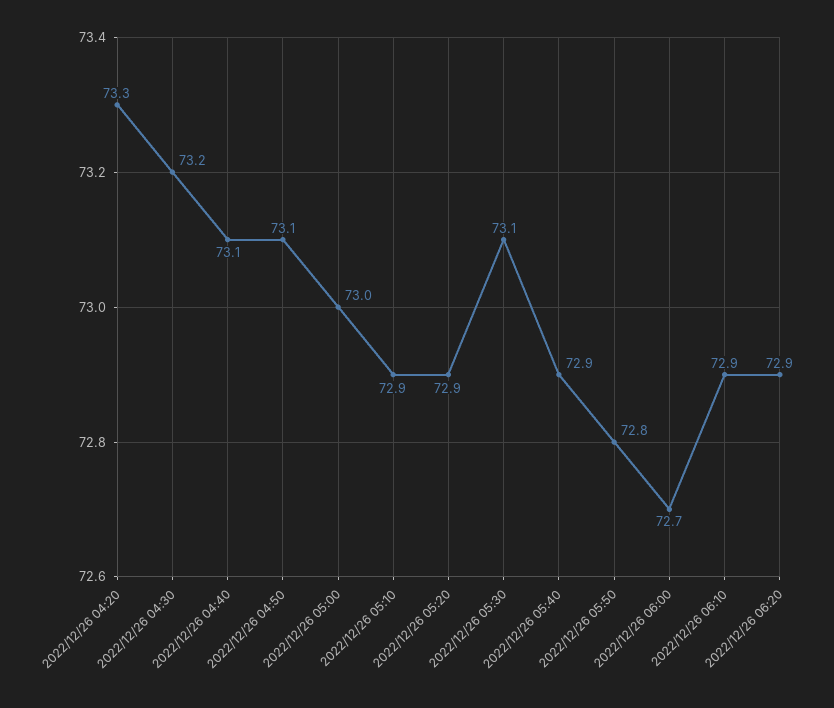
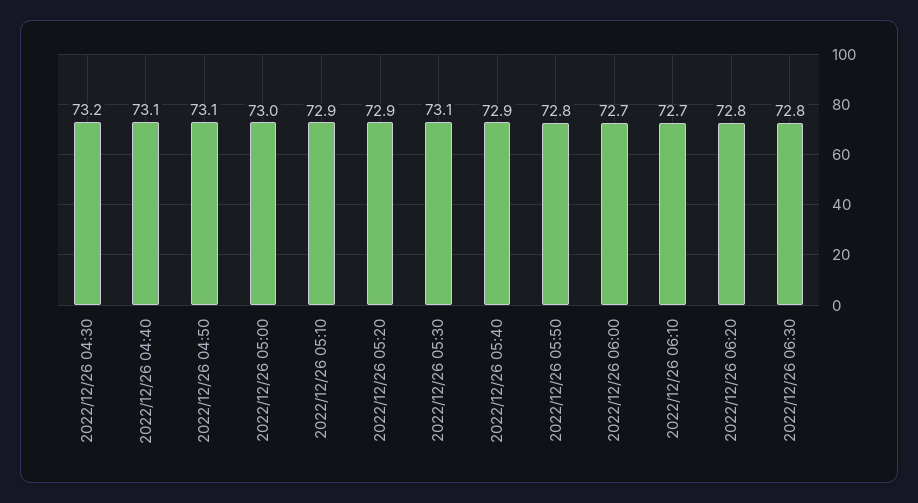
2022/12/26 04:20: 73.3 -> none
2022/12/26 06:10: 72.9 -> 72.7
2022/12/26 06:20: 72.9 -> 72.8
2022/12/26 06:30: none -> 72.8

